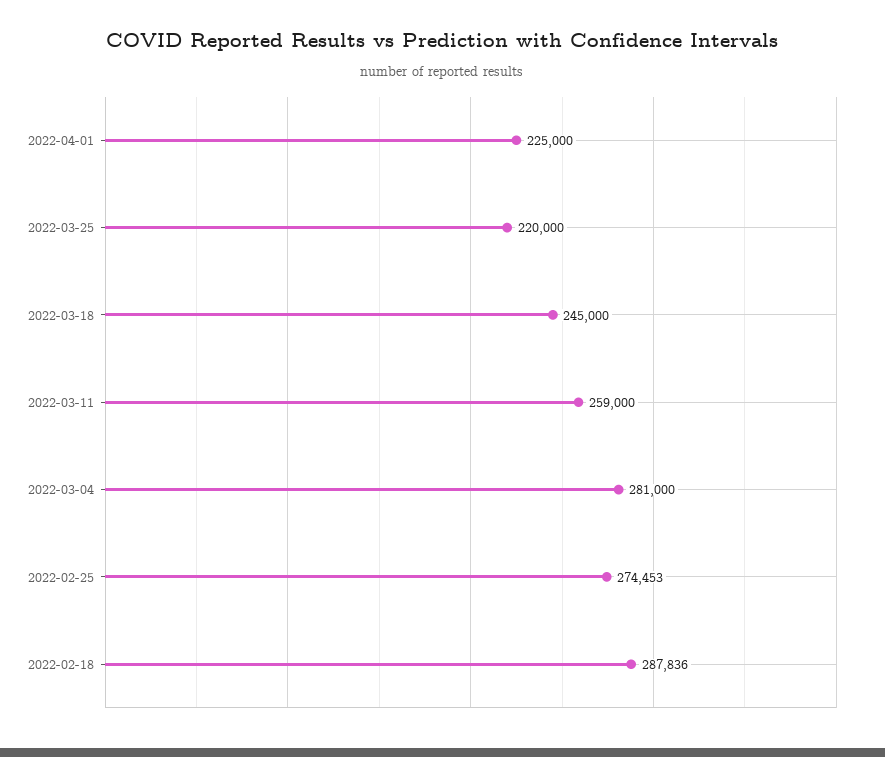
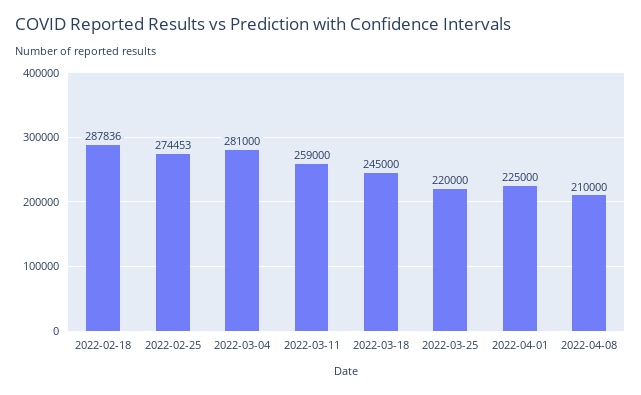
2022-04-08: none -> 210000

